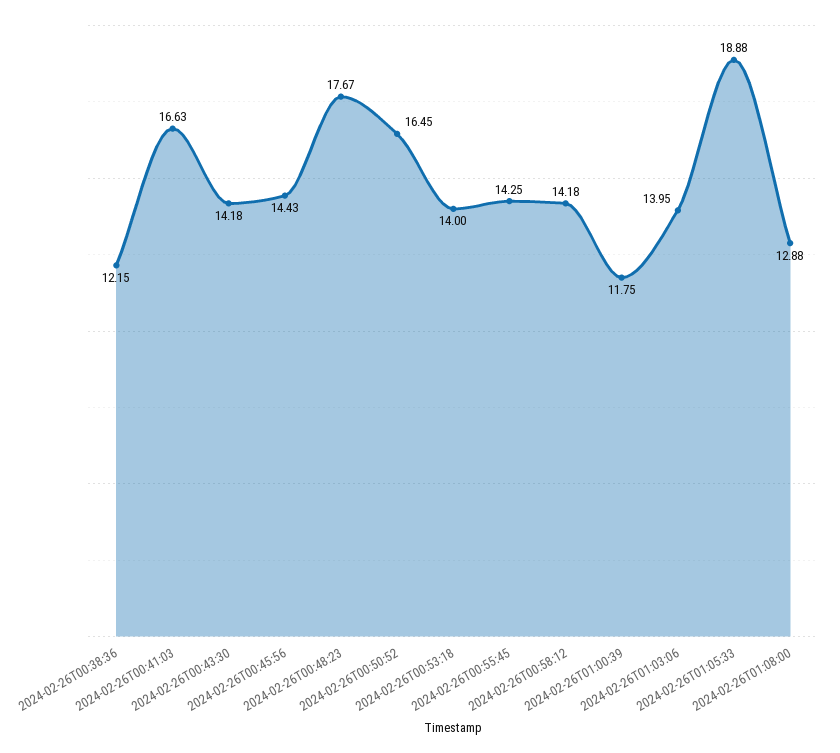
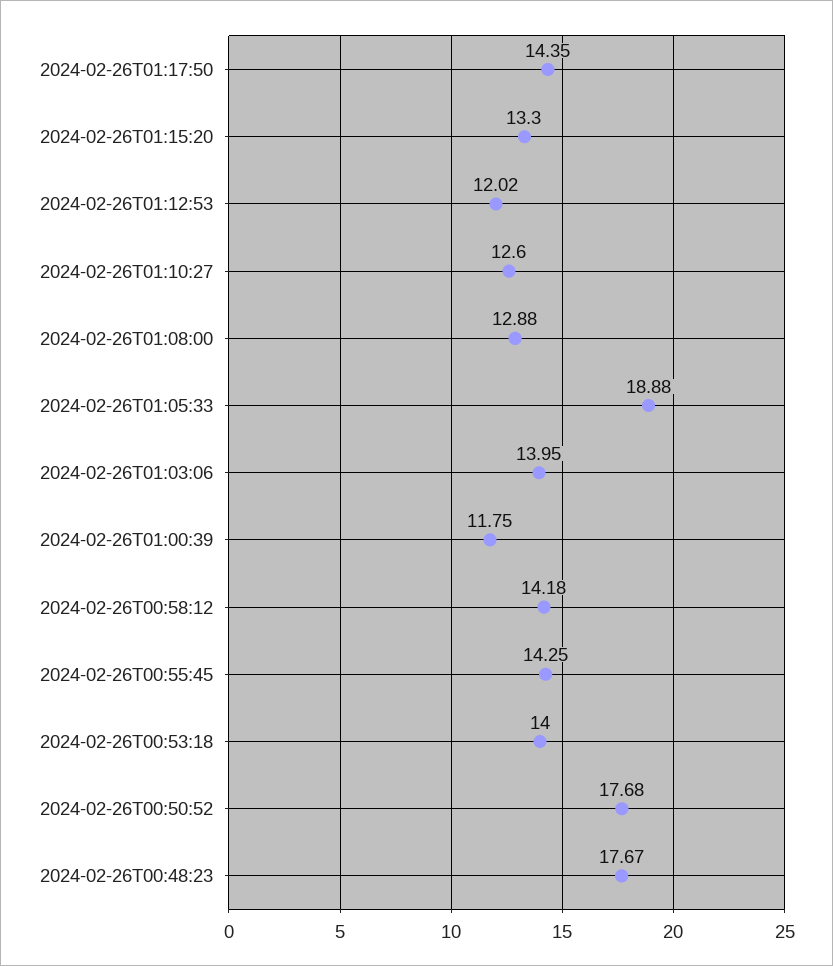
2024-02-26T00:38:36: 12.15 -> none
2024-02-26T00:41:03: 16.63 -> none
2024-02-26T00:43:30: 14.18 -> none
2024-02-26T00:45:56: 14.43 -> none
2024-02-26T00:50:52: 16.45 -> 17.68
2024-02-26T01:17:50: none -> 14.35
2024-02-26T01:15:20: none -> 13.3
2024-02-26T01:12:53: none -> 12.02
2024-02-26T01:10:27: none -> 12.6

